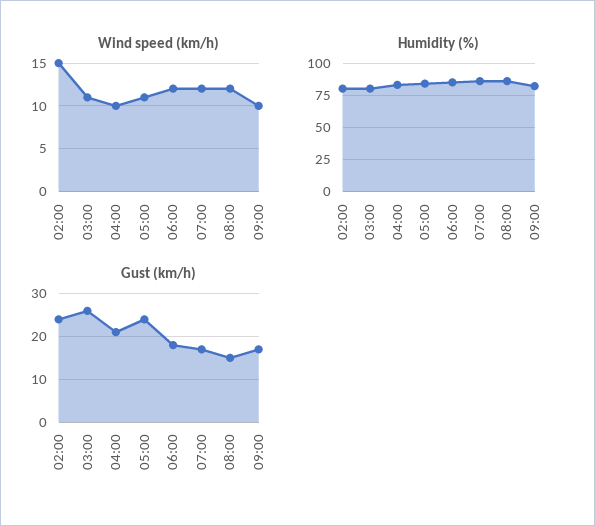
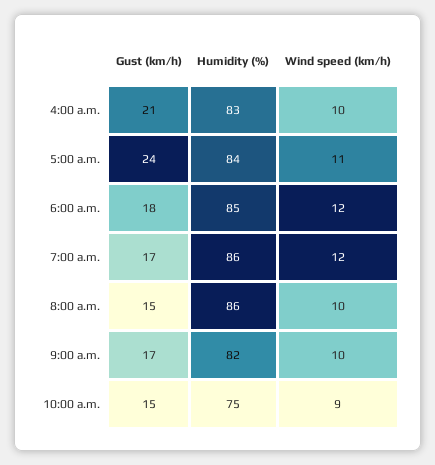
Wind speed (km/h), 02:00: 15 -> none
Wind speed (km/h), 03:00: 11 -> none
Wind speed (km/h), 08:00: 12 -> 10
Humidity (%), 02:00: 80 -> none
Humidity (%), 03:00: 80 -> none
Gust (km/h), 02:00: 25 -> none
Gust (km/h), 03:00: 25 -> none
Gust (km/h), 10:00 a.m.: none -> 15
Humidity (%), 10:00 a.m.: none -> 75
Wind speed (km/h), 10:00 a.m.: none -> 9

